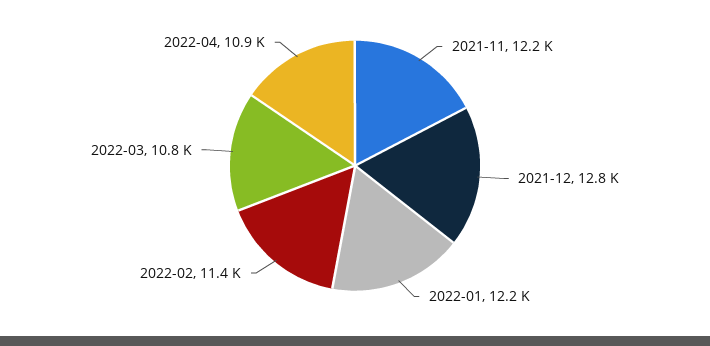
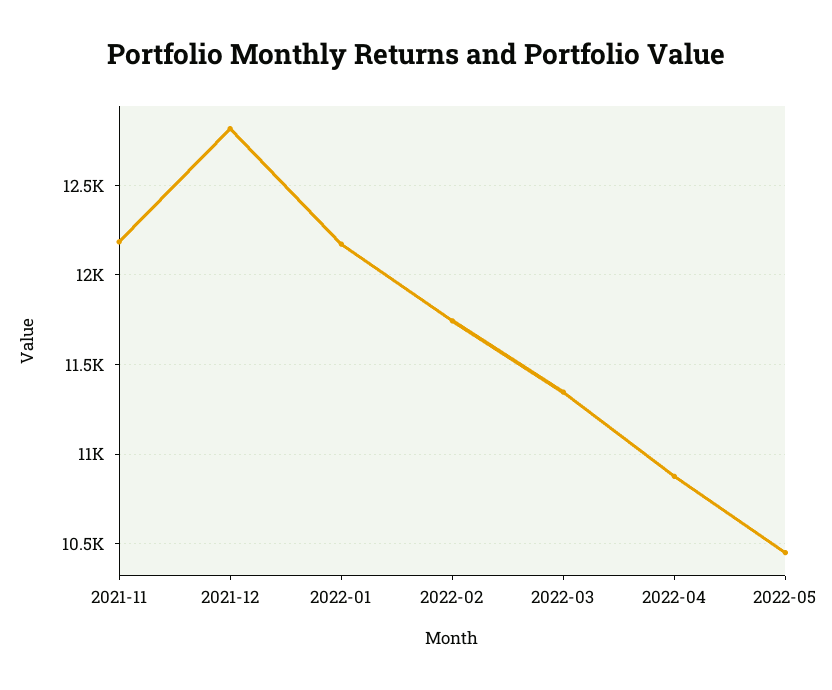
2022-02: 11400 -> 11750
2022-03: 10800 -> 11350
2022-05: none -> 10450

